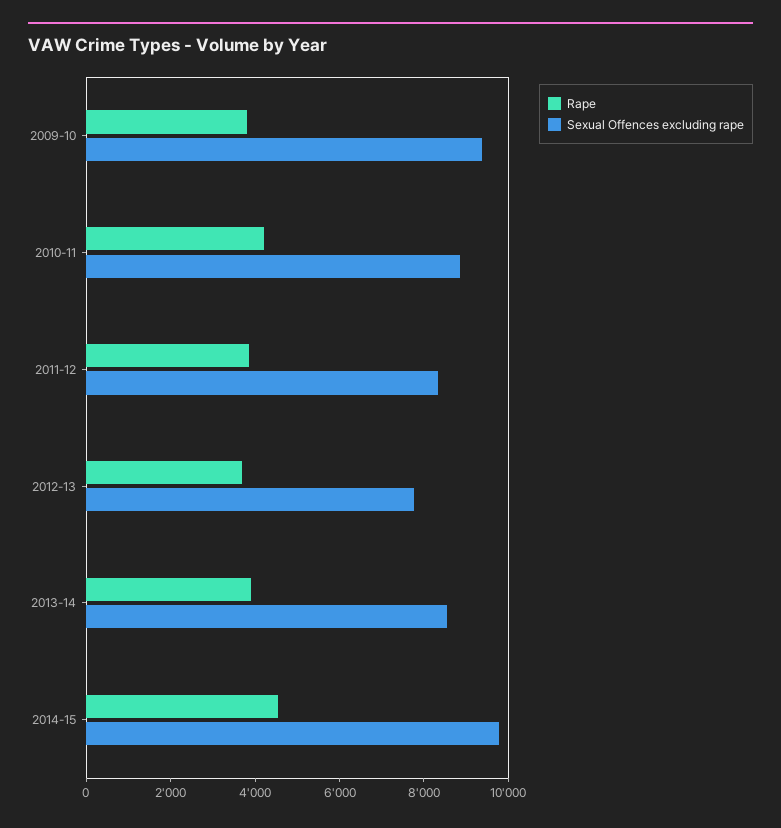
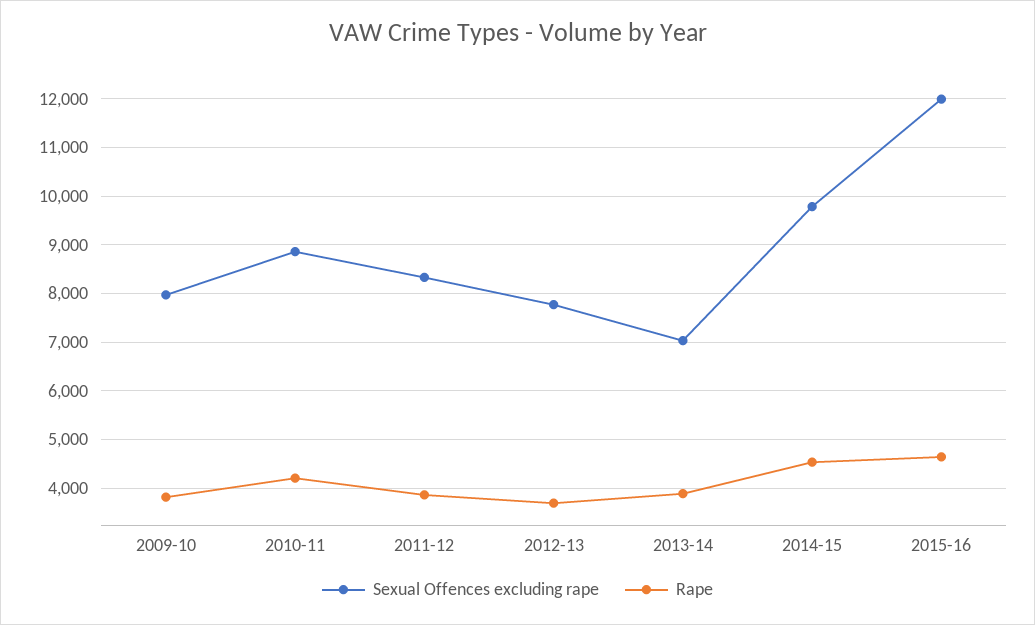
Sexual Offences excluding rape, 2009-10: 9500 -> 8000
Sexual Offences excluding rape, 2013-14: 8500 -> 7000
Sexual Offences excluding rape, 2015-16: none -> 12000
Rape, 2015-16: none -> 4600

